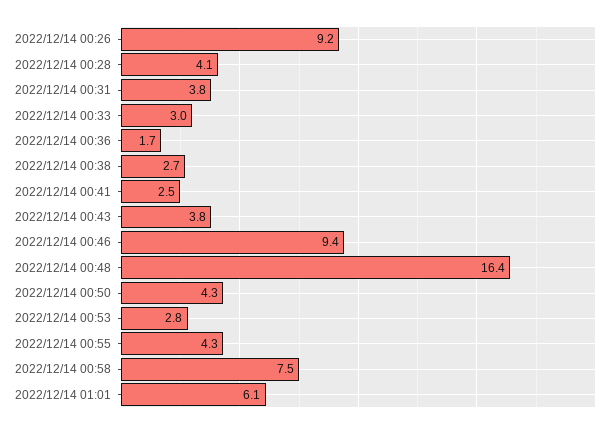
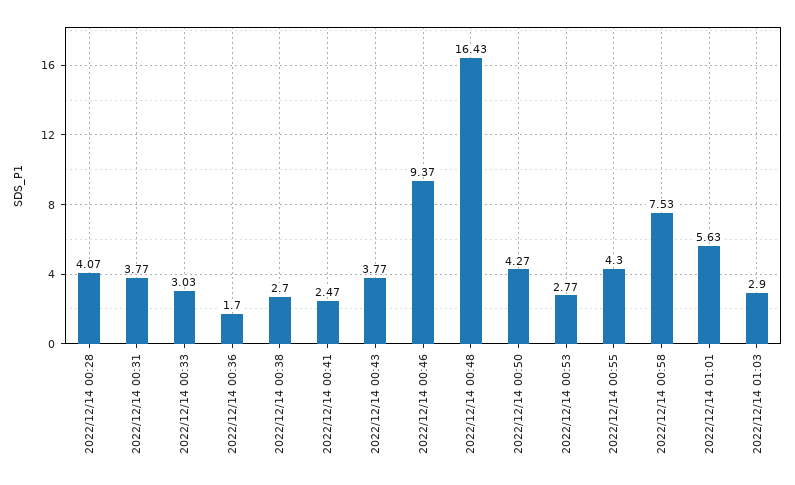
2022/12/14 00:26: 9.2 -> none
2022/12/14 01:01: 6.1 -> 5.63
2022/12/14 01:03: none -> 2.9

